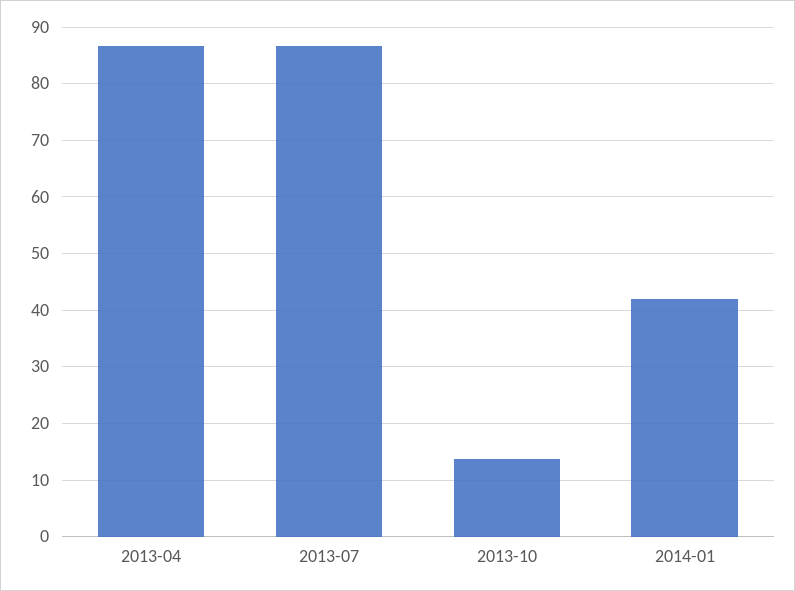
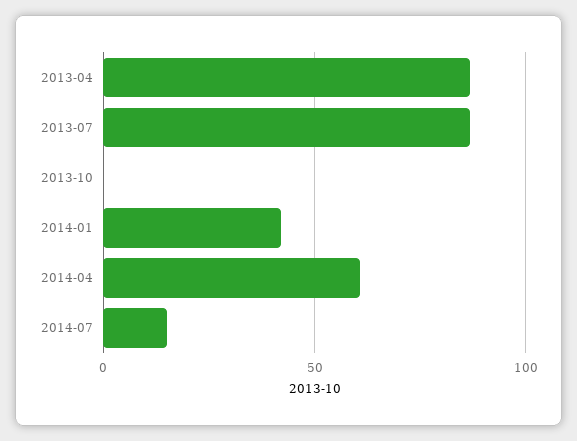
2013-10: 14 -> 0
2014-04: none -> 60
2014-07: none -> 15

